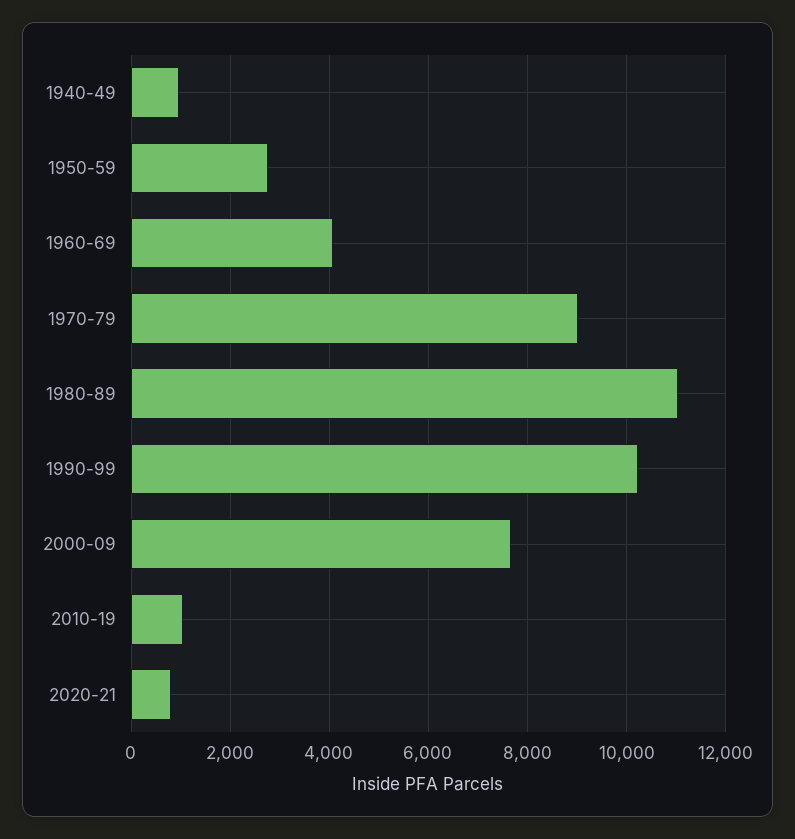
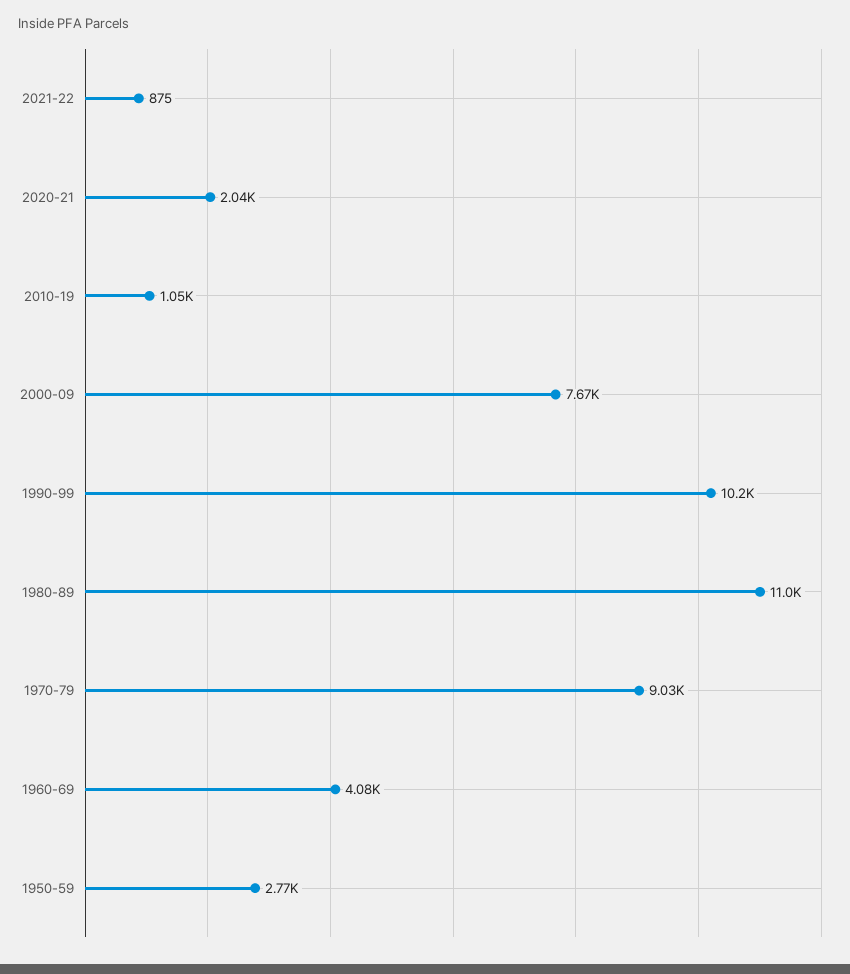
1940-49: 1000 -> none
2020-21: 800 -> 2040
2021-22: none -> 875

